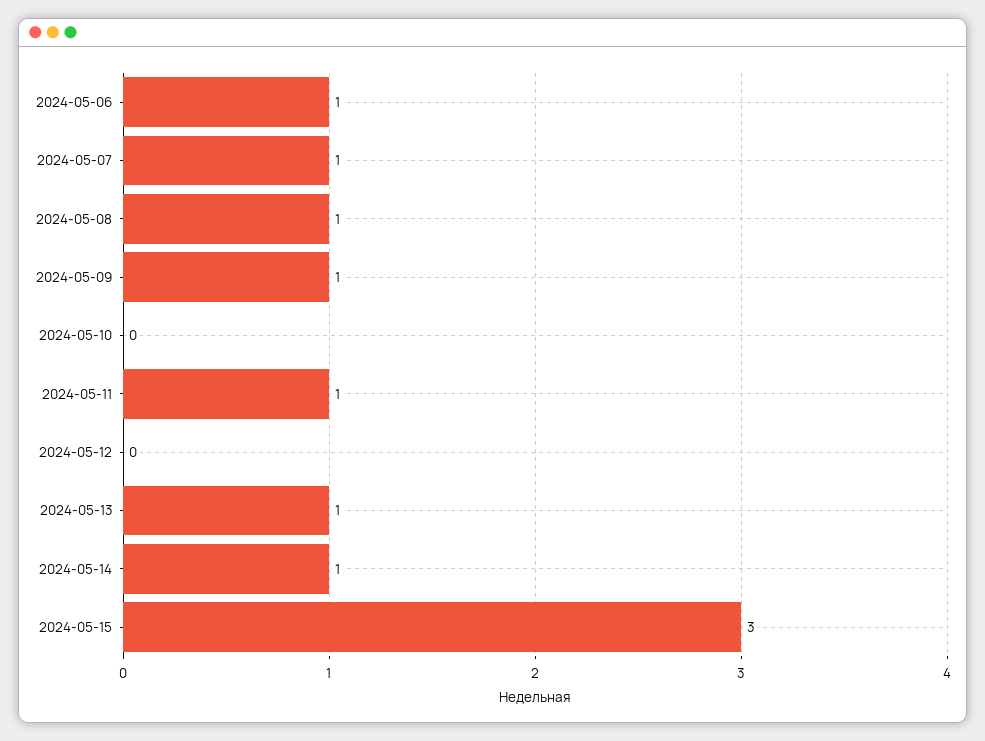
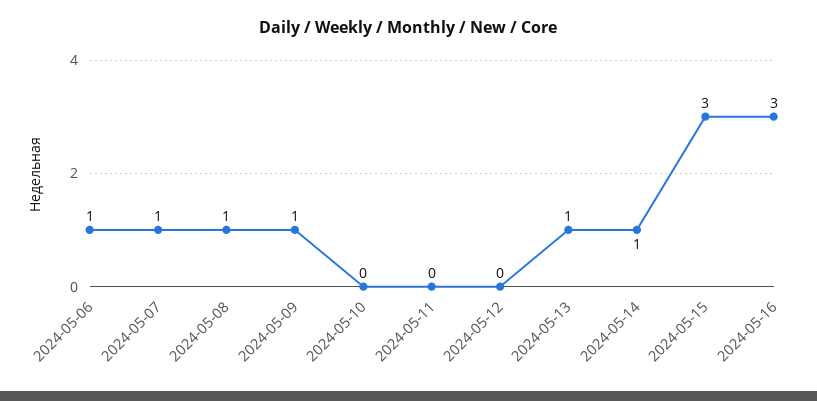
2024-05-11: 1 -> 0
2024-05-16: none -> 3

